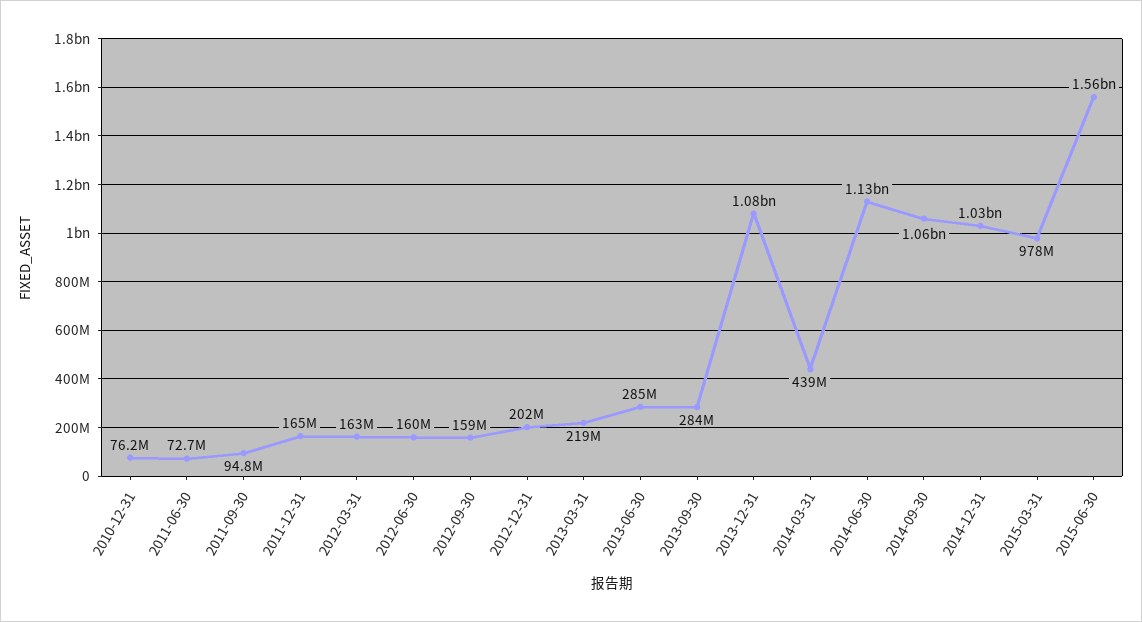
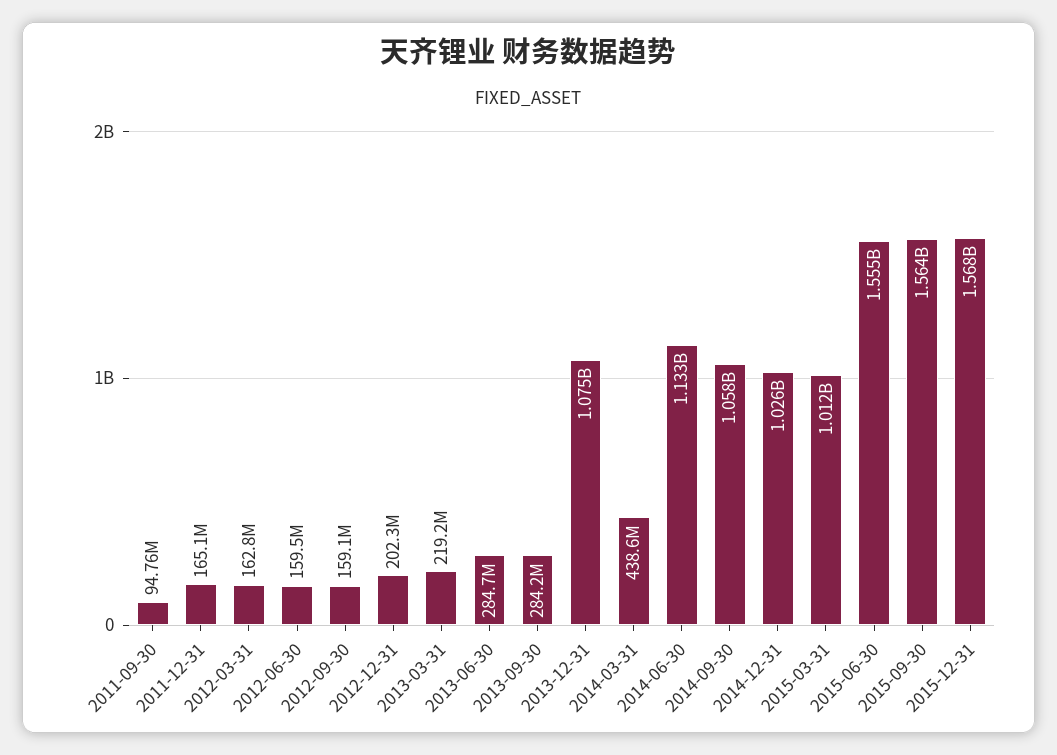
2010-12-31: 76200000 -> none
2011-06-30: 72700000 -> none
2015-03-31: 978000000 -> 1012000000
2015-09-30: none -> 1564000000
2015-12-31: none -> 1568000000

